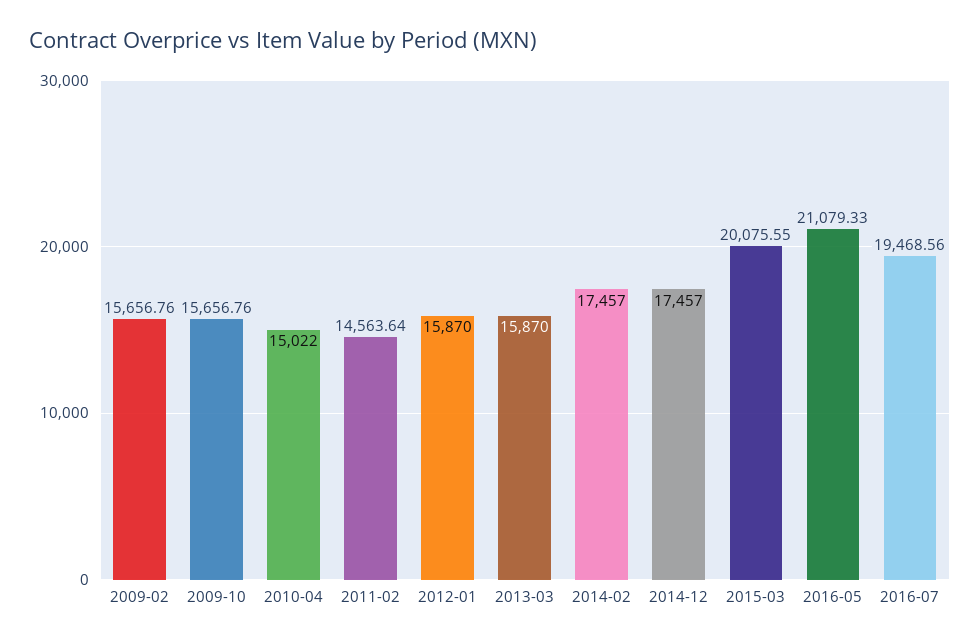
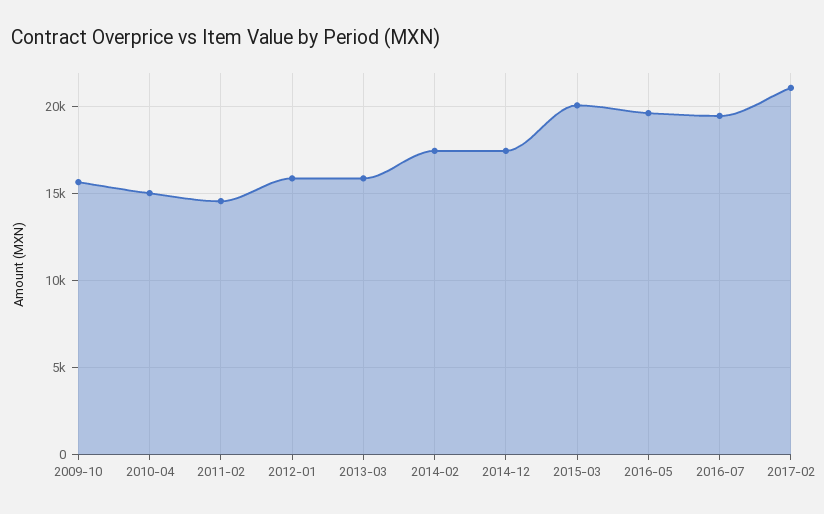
2009-02: 15656.76 -> none
2016-05: 21079.33 -> 19500
2017-02: none -> 21000

